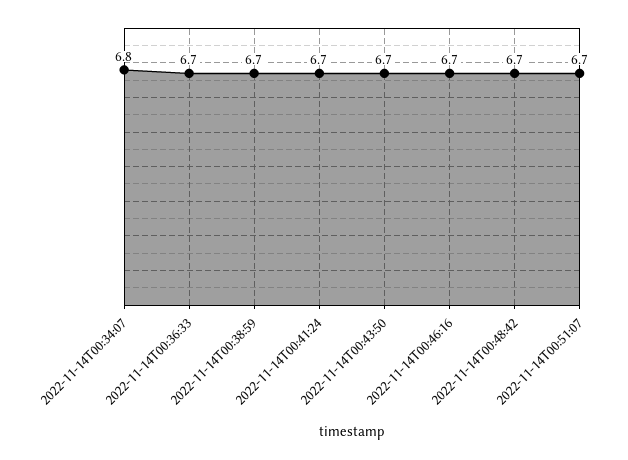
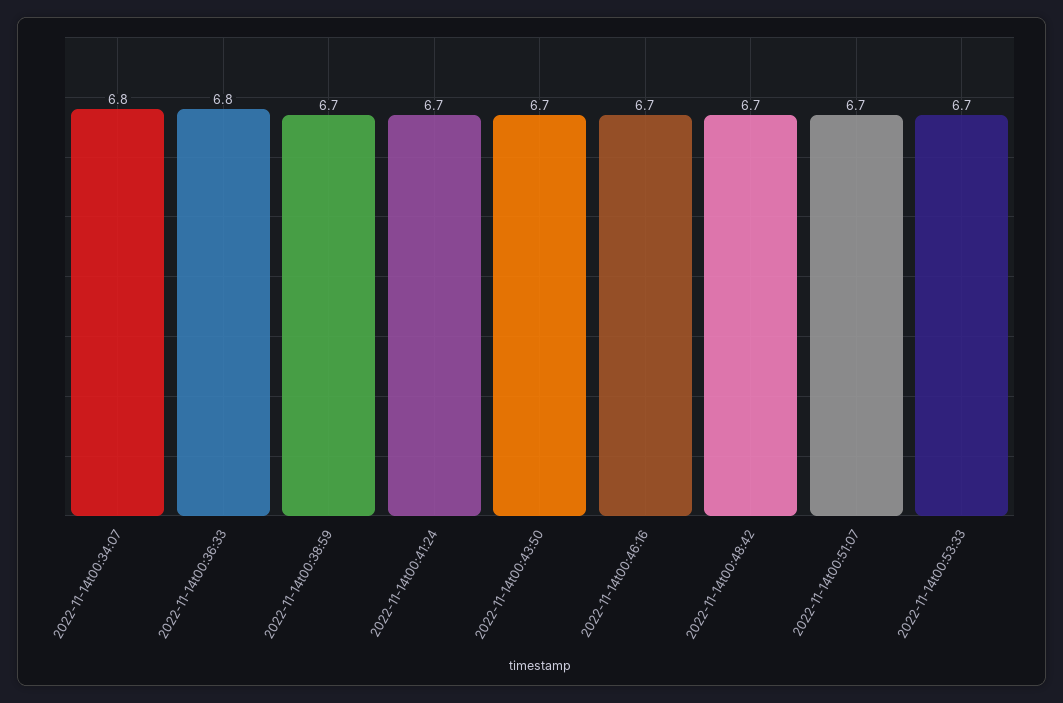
2022-11-14T00:36:33: 6.7 -> 6.8
2022-11-14t00:53:33: none -> 6.7

